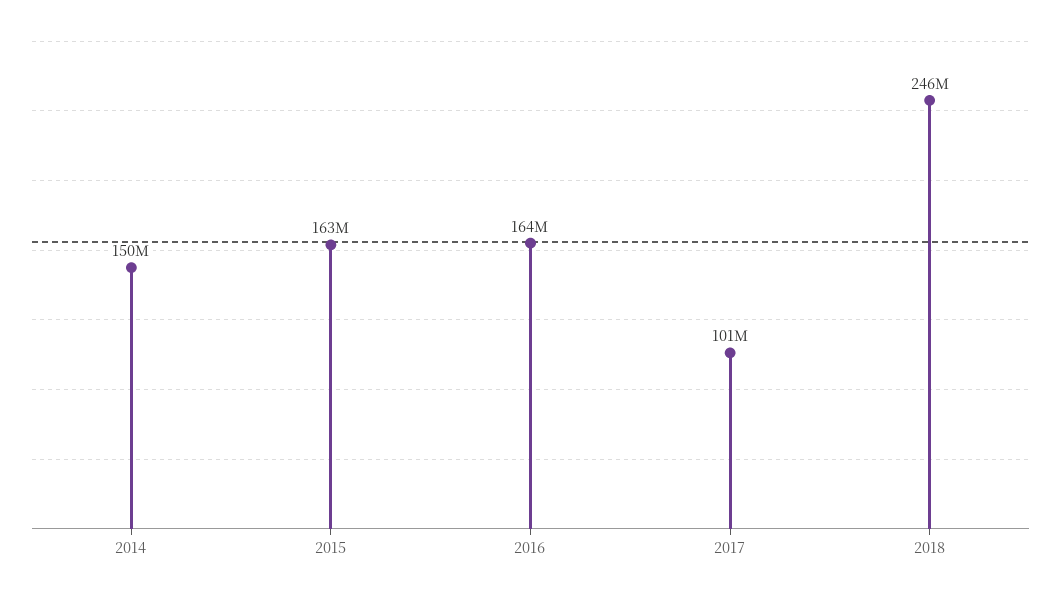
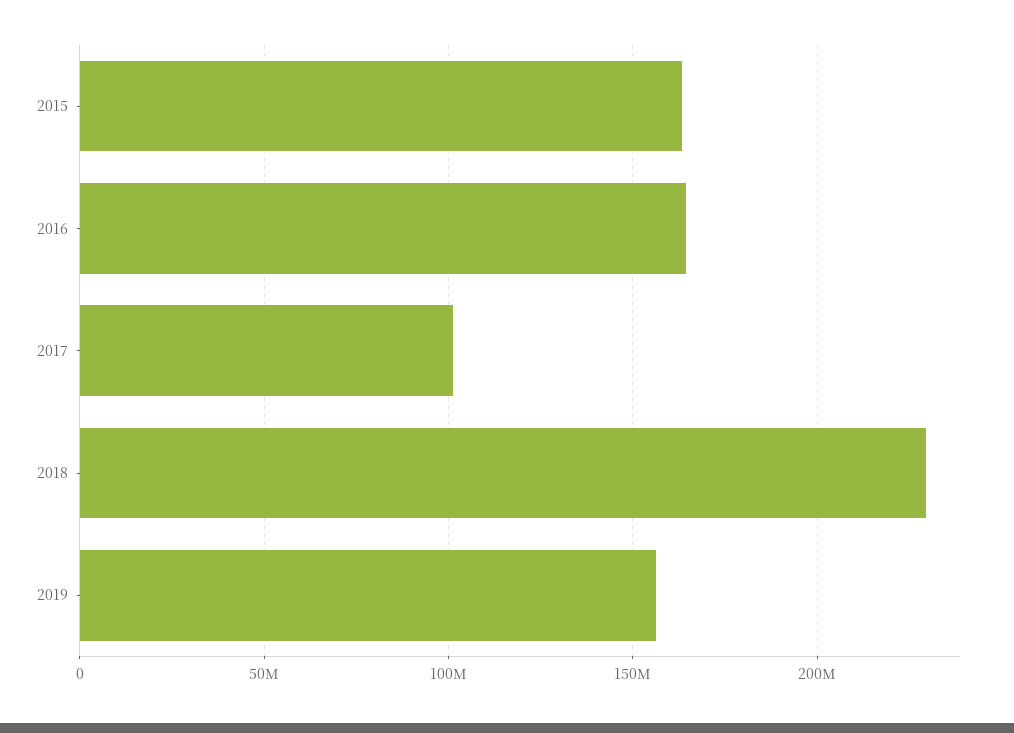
2014: 150000000 -> none
2018: 246000000 -> 230000000
2019: none -> 155000000

